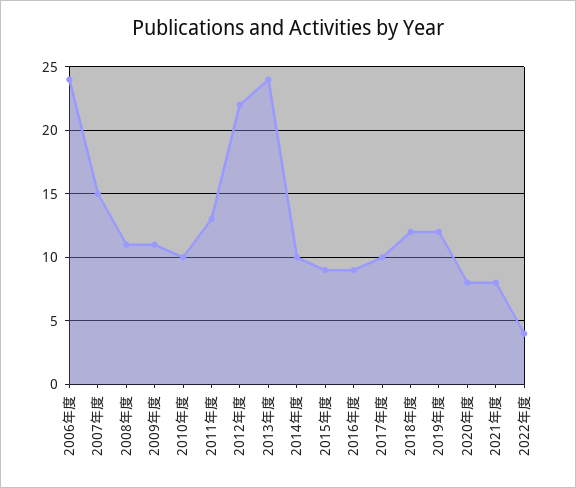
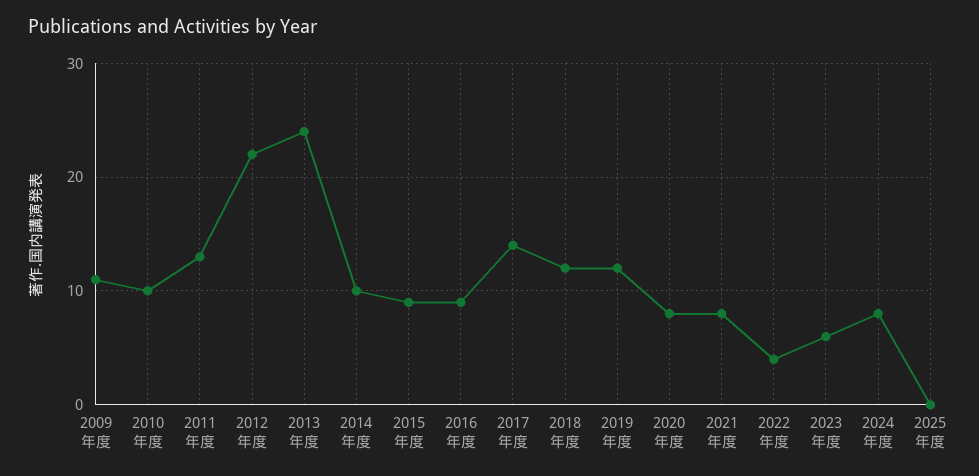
2006年度: 24 -> none
2007年度: 15 -> none
2008年度: 11 -> none
2017年度: 10 -> 14
2023年度: none -> 6
2024年度: none -> 8
2025年度: none -> 0

